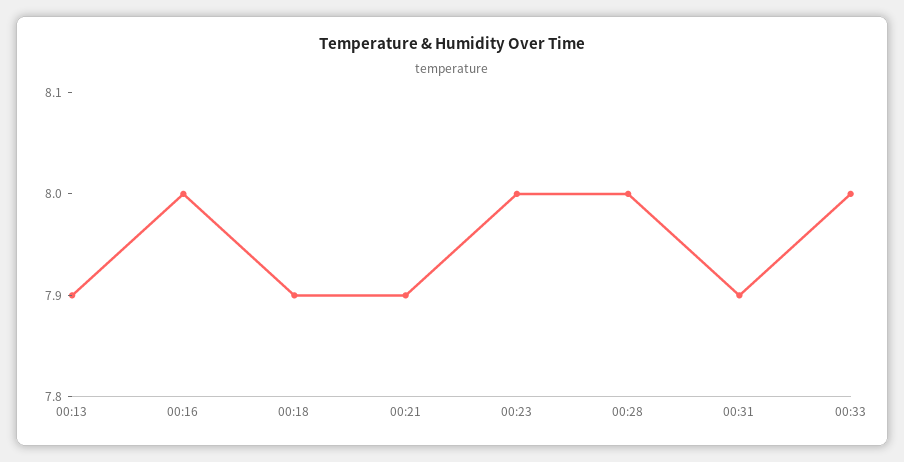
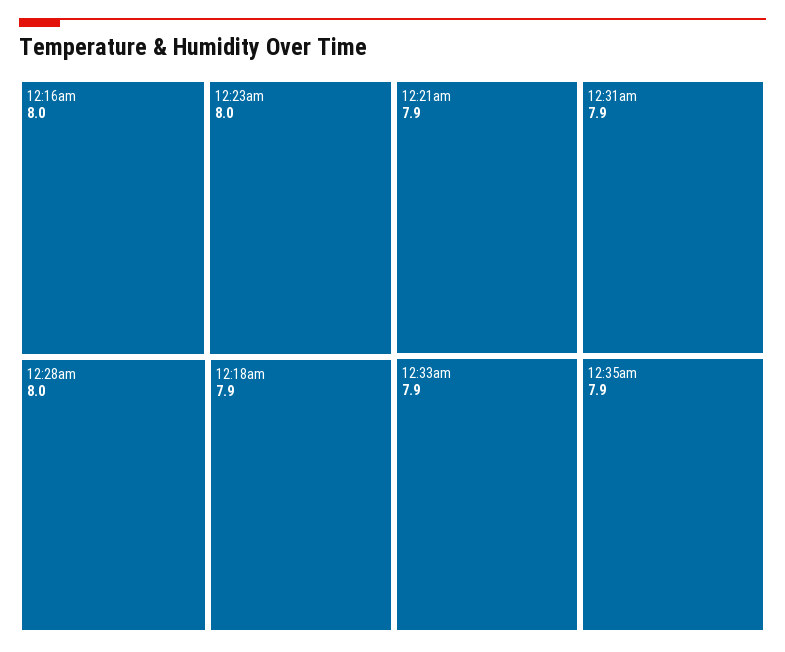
00:13: 7.9 -> none
00:33: 8 -> 7.9
12:35am: none -> 7.9

